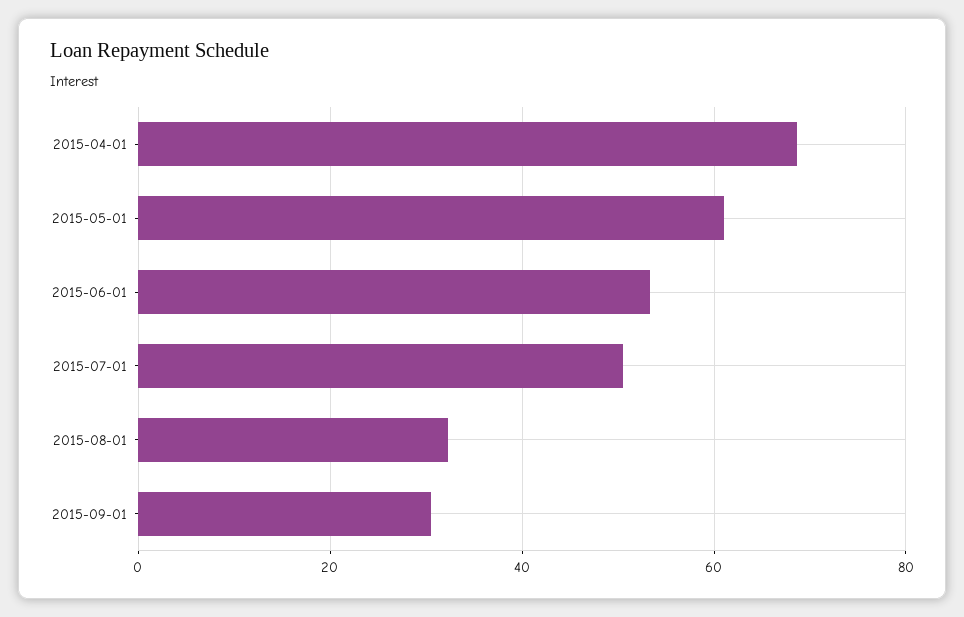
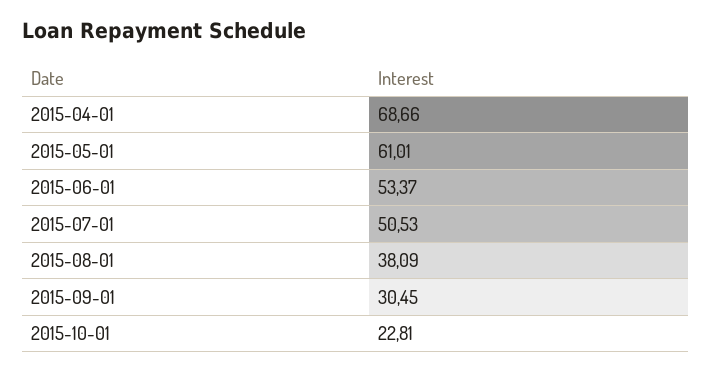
2015-08-01: 32 -> 38.09
2015-10-01: none -> 22.81

